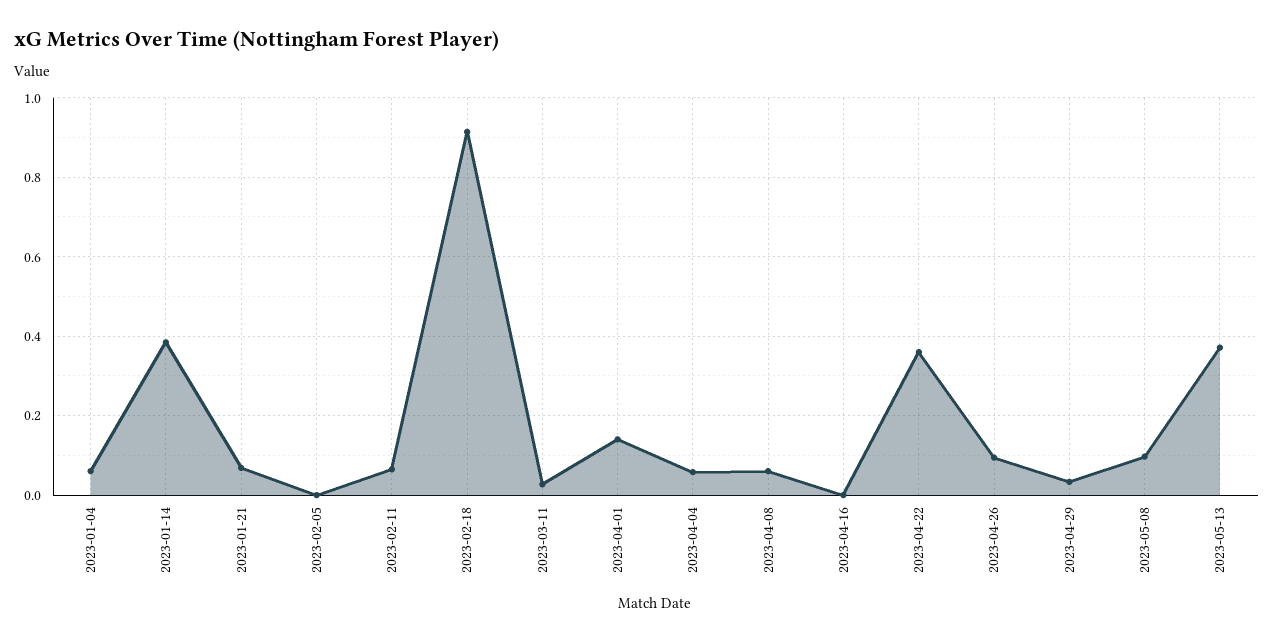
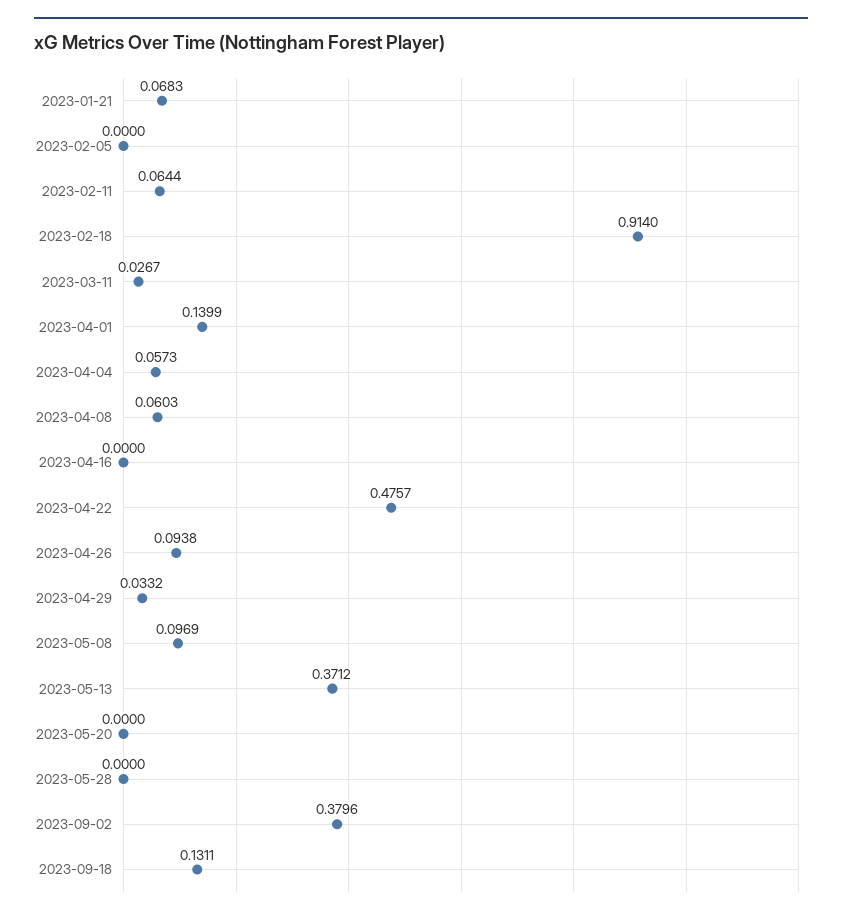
2023-01-04: 0.06 -> none
2023-01-14: 0.38 -> none
2023-04-22: 0.36 -> 0.4757
2023-05-20: none -> 0
2023-05-28: none -> 0
2023-09-02: none -> 0.3796
2023-09-18: none -> 0.1311

